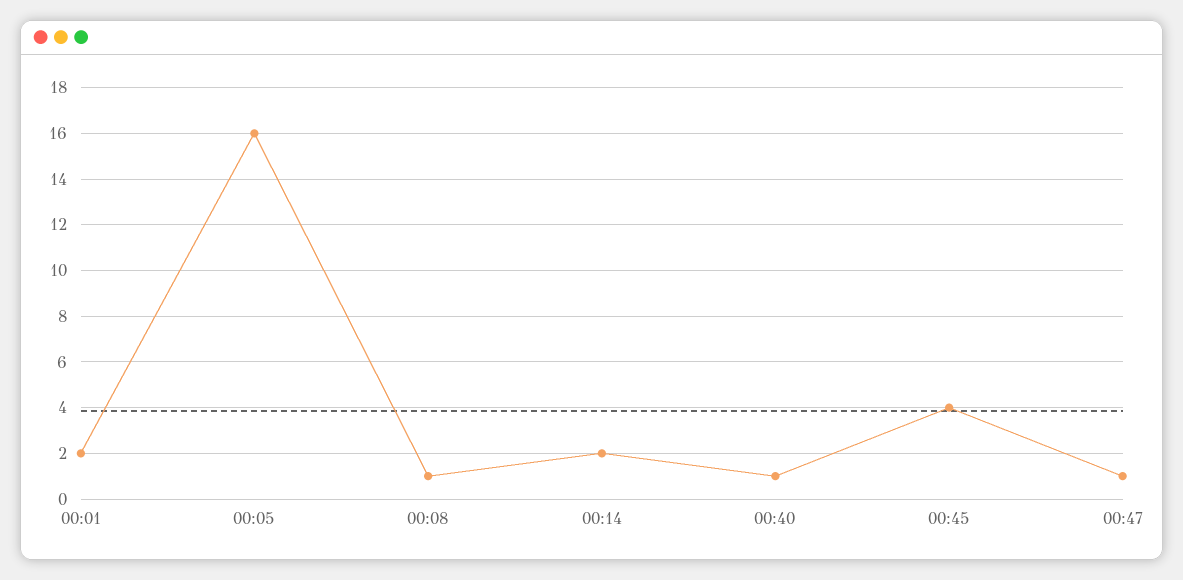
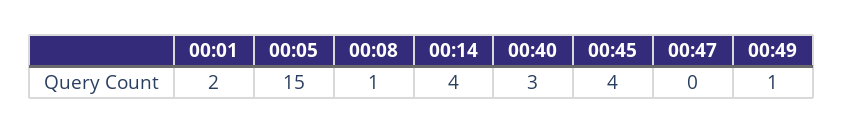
00:05: 16 -> 15
00:14: 2 -> 4
00:40: 1 -> 3
00:47: 1 -> 0
00:49: none -> 1

